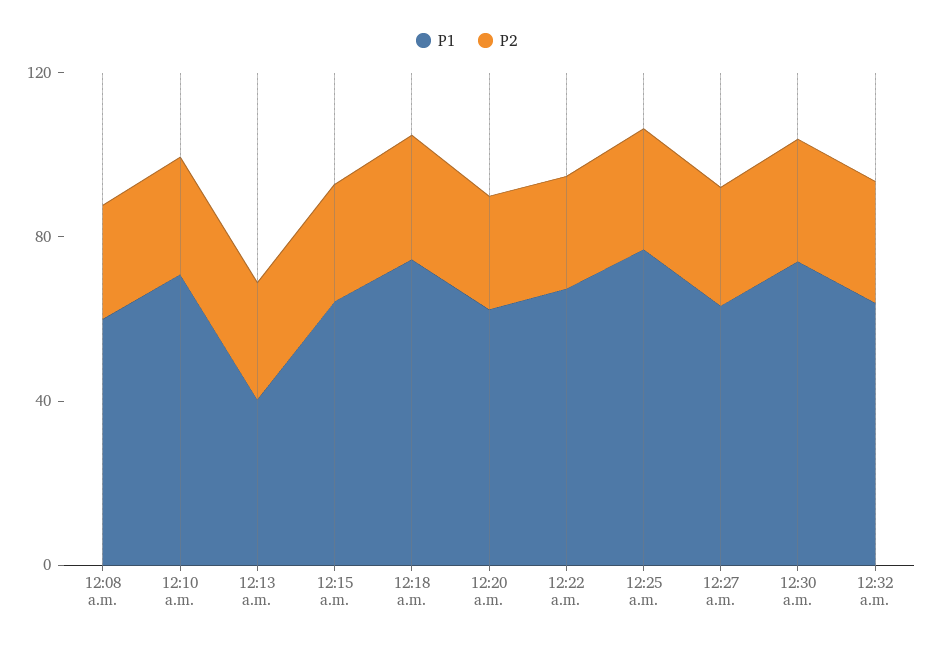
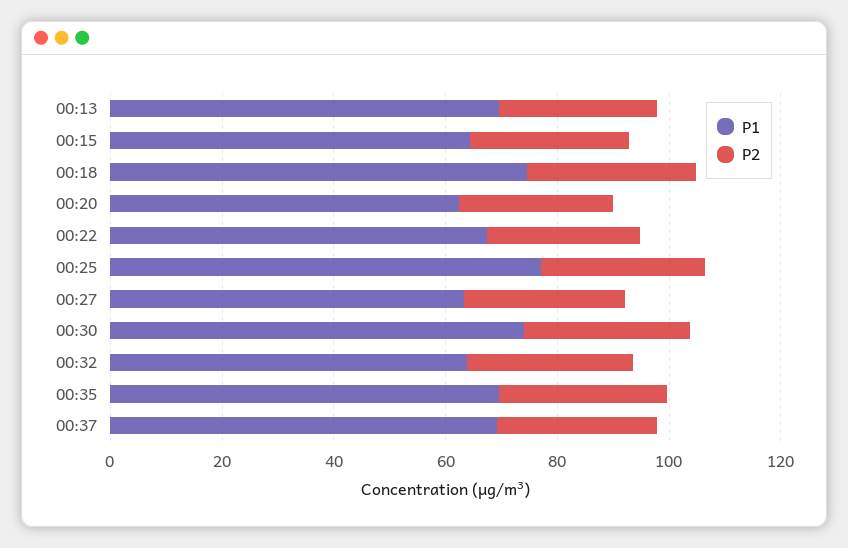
P1, 12:08 a.m.: 60 -> none
P2, 12:08 a.m.: 30 -> none
P1, 12:10 a.m.: 70 -> none
P2, 12:10 a.m.: 30 -> none
P1, 12:13 a.m.: 40 -> 70
P1, 00:35: none -> 70
P2, 00:35: none -> 30
P1, 00:37: none -> 70
P2, 00:37: none -> 30

